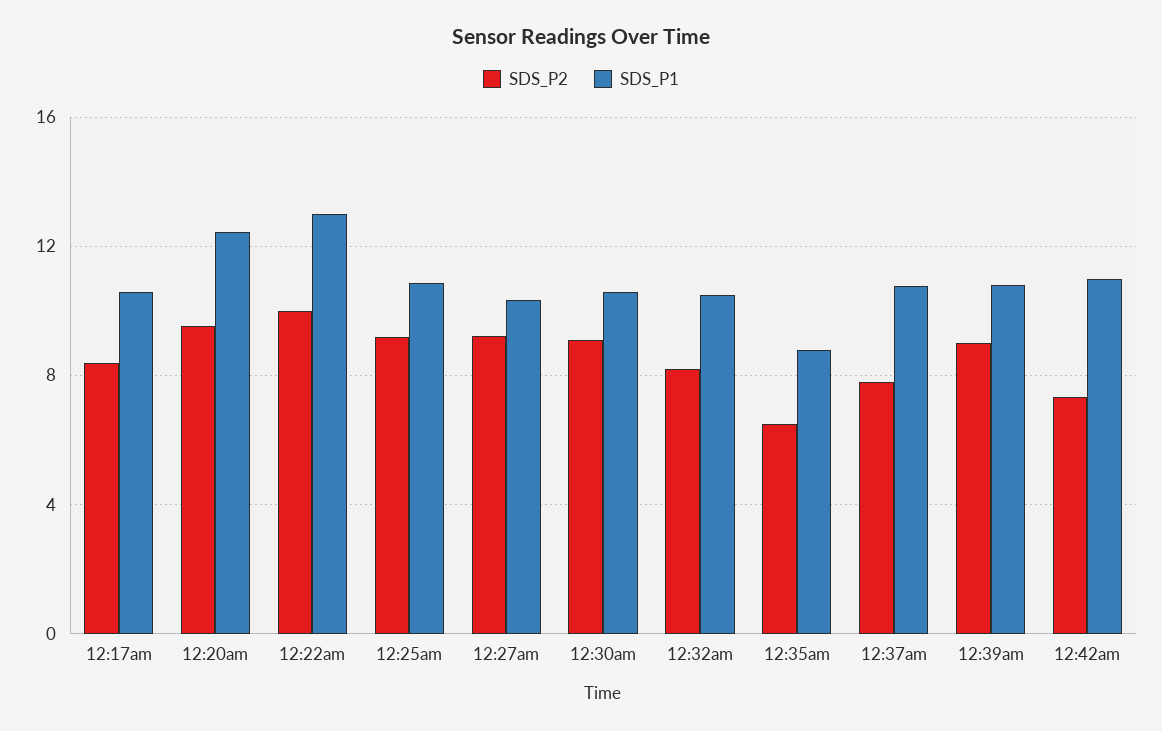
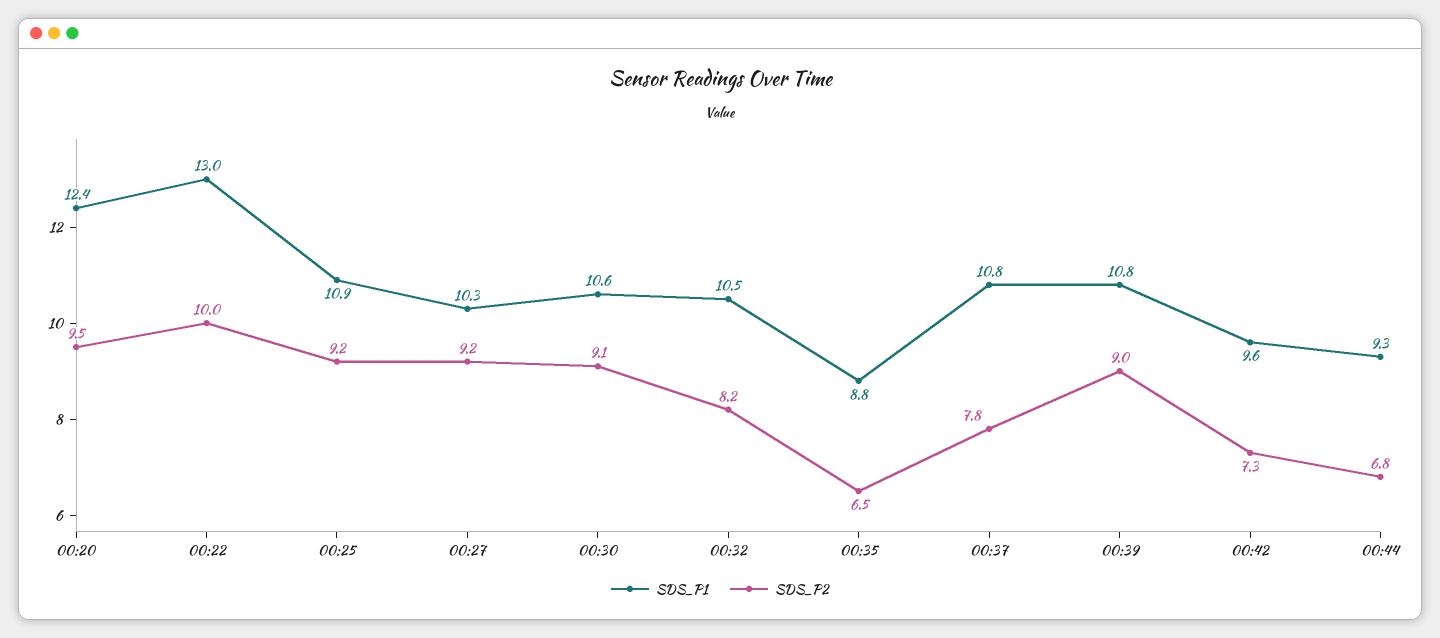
SDS_P2, 12:17am: 8.5 -> none
SDS_P1, 12:17am: 10.5 -> none
SDS_P1, 12:42am: 11 -> 9.6
SDS_P1, 00:44: none -> 9.3
SDS_P2, 00:44: none -> 6.8

